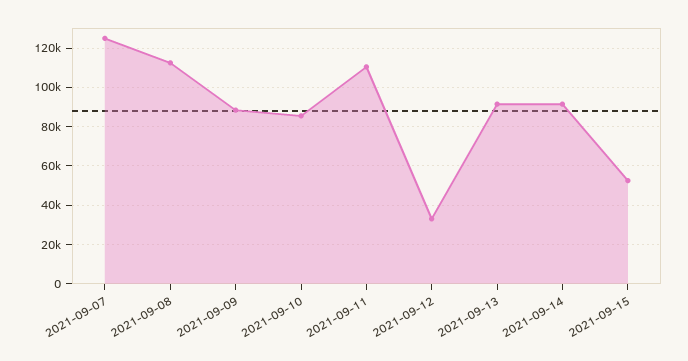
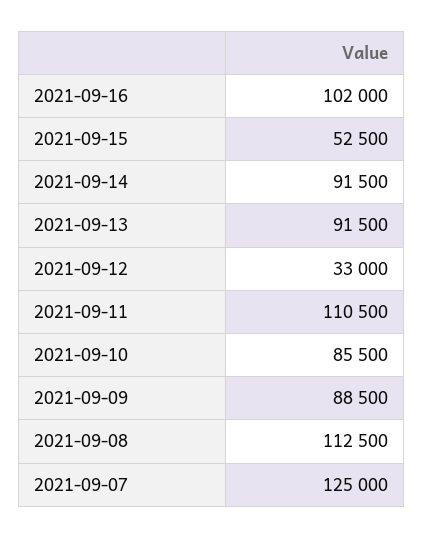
2021-09-16: none -> 102000

